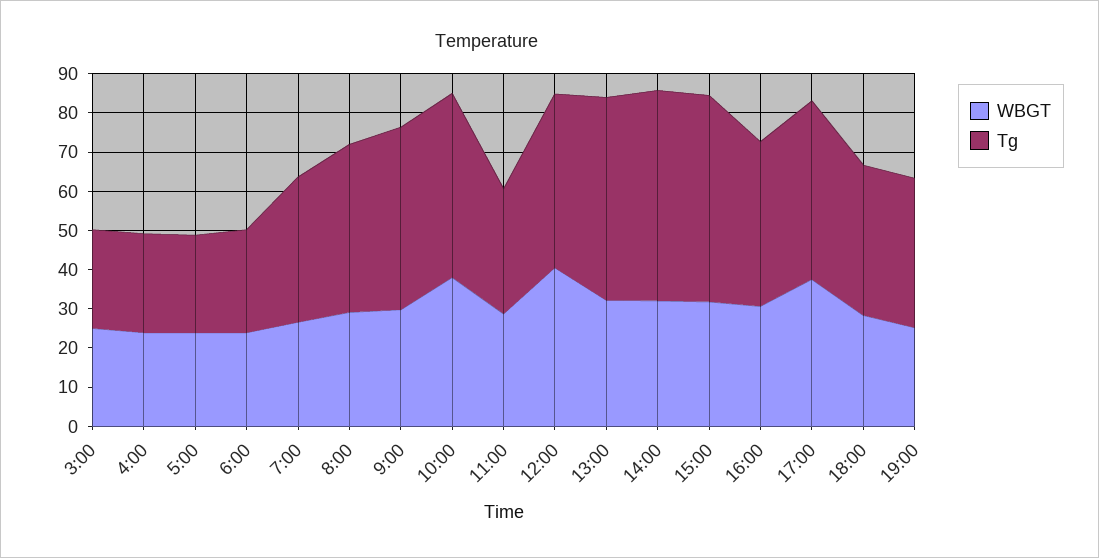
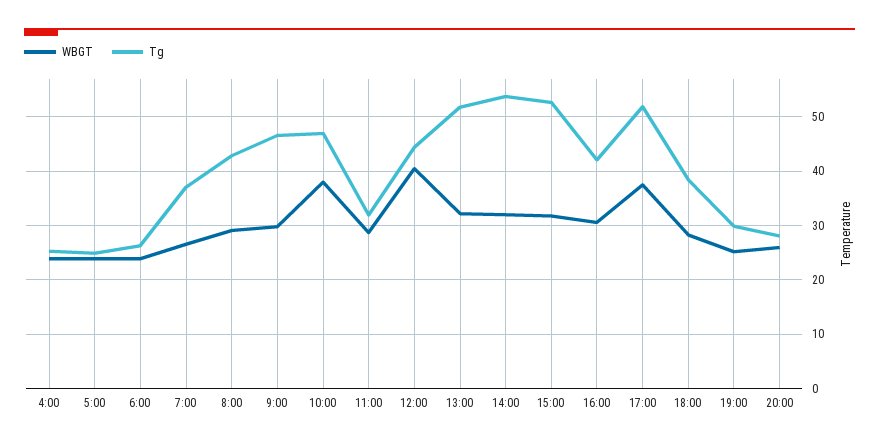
WBGT, 3:00: 25 -> none
Tg, 3:00: 25 -> none
Tg, 17:00: 45 -> 52
Tg, 19:00: 37.5 -> 30
WBGT, 20:00: none -> 26
Tg, 20:00: none -> 28

